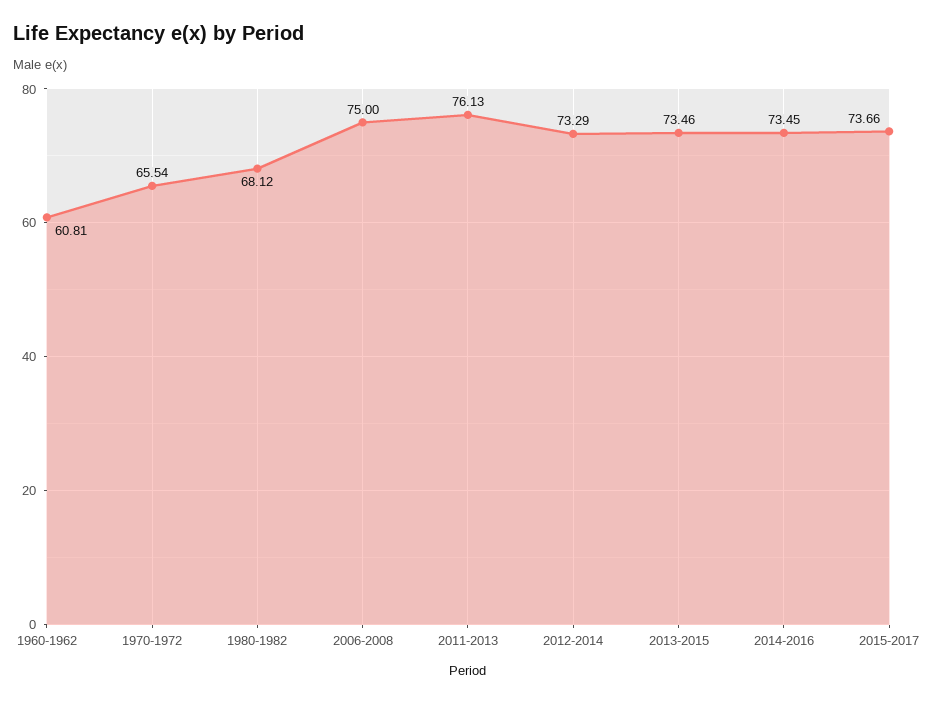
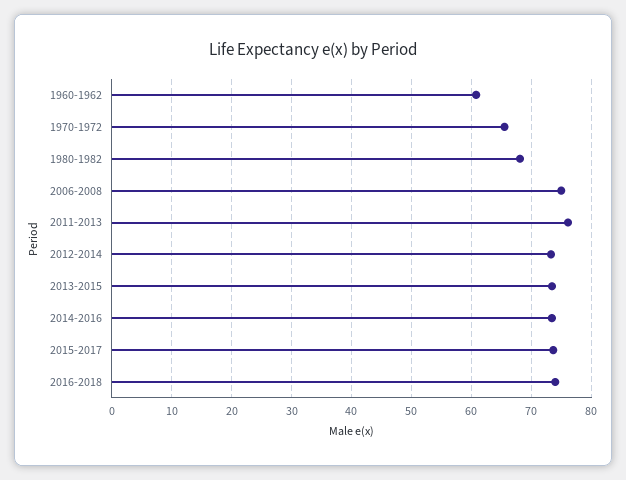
2016-2018: none -> 74

